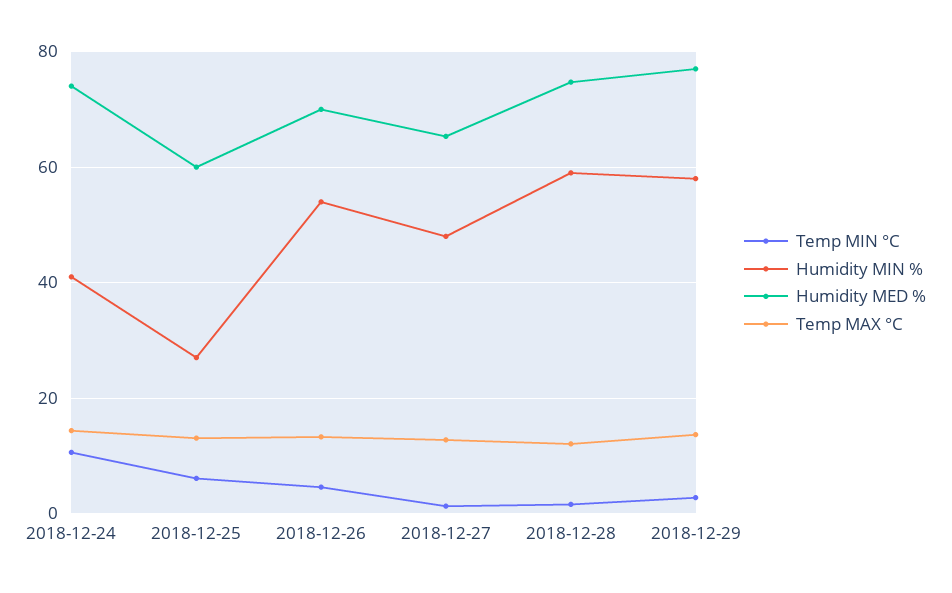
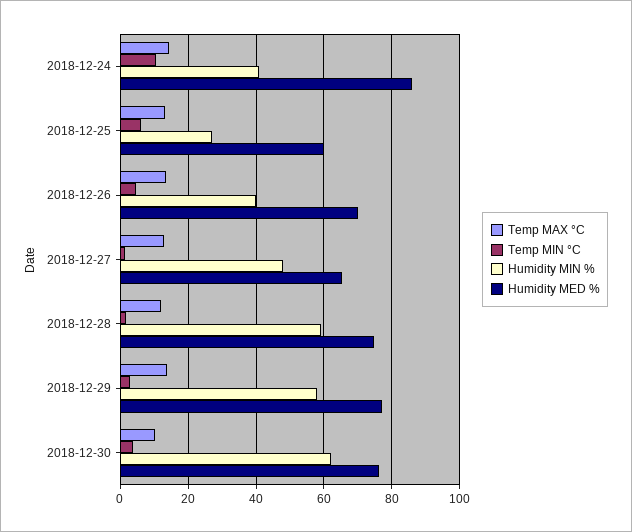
Humidity MED %, 2018-12-24: 74 -> 86
Humidity MIN %, 2018-12-26: 54 -> 40
Temp MAX °C, 2018-12-30: none -> 10
Temp MIN °C, 2018-12-30: none -> 4
Humidity MIN %, 2018-12-30: none -> 62
Humidity MED %, 2018-12-30: none -> 76

